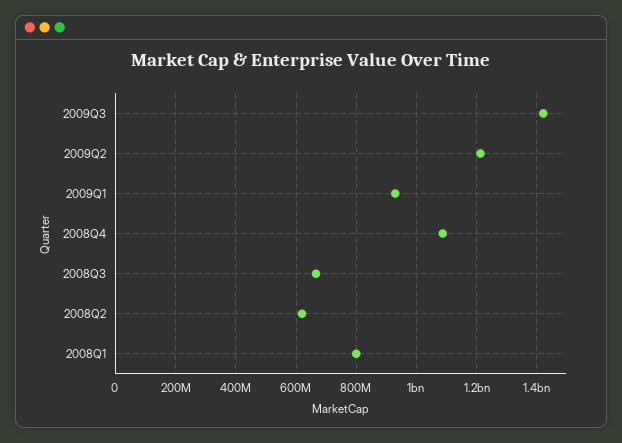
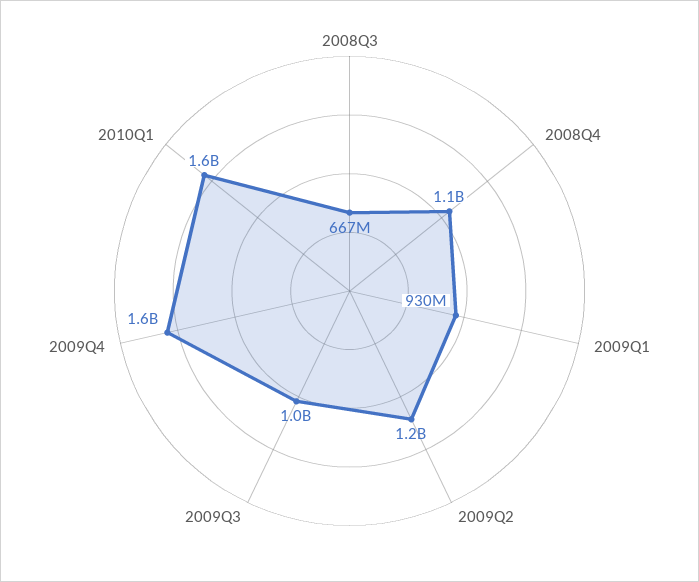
2009Q3: 1420000000 -> 1000000000
2008Q2: 620000000 -> none
2008Q1: 800000000 -> none
2009Q4: none -> 1600000000
2010Q1: none -> 1600000000

